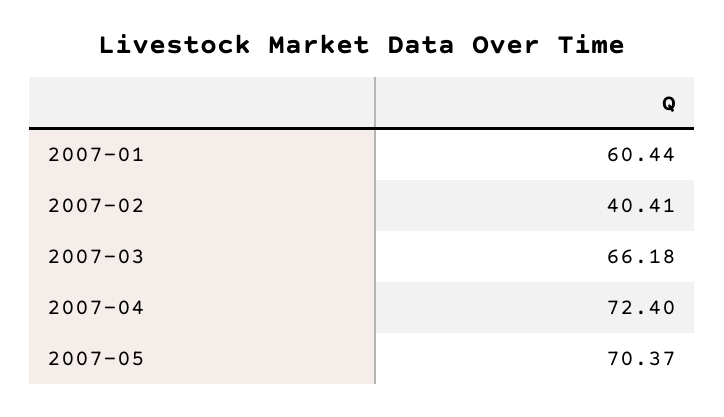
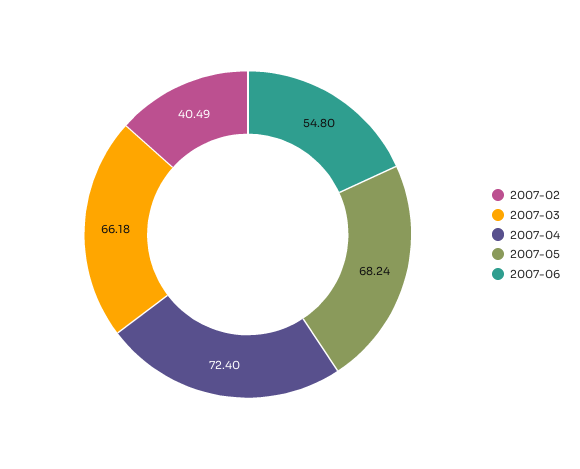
2007-01: 60.44 -> none
2007-02: 40.41 -> 40.49
2007-05: 70.37 -> 68.24
2007-06: none -> 54.8

